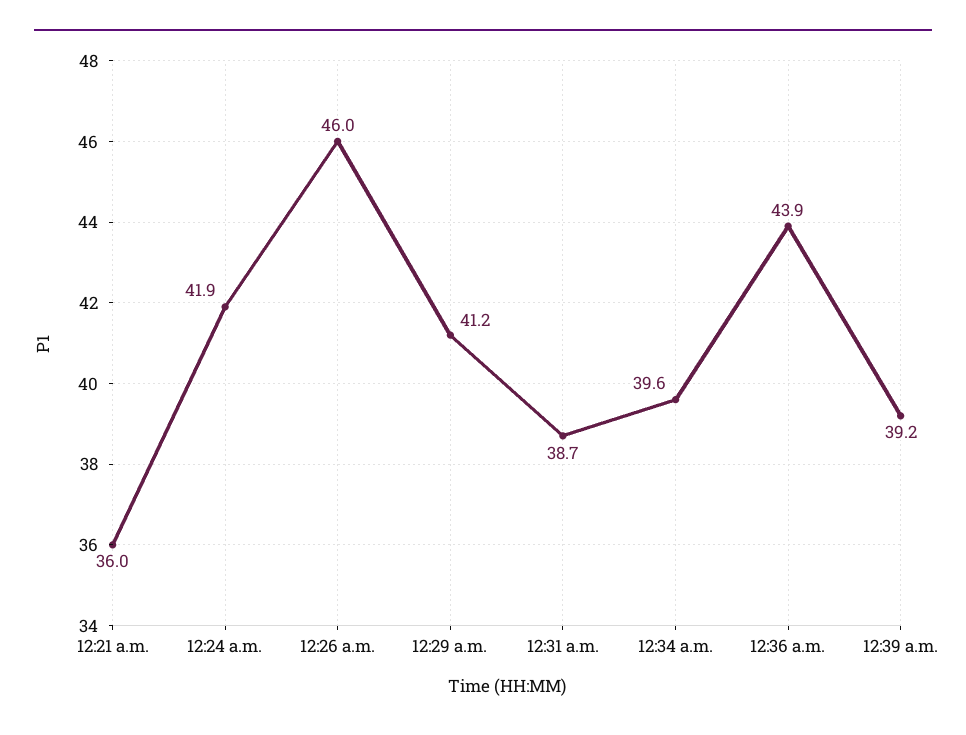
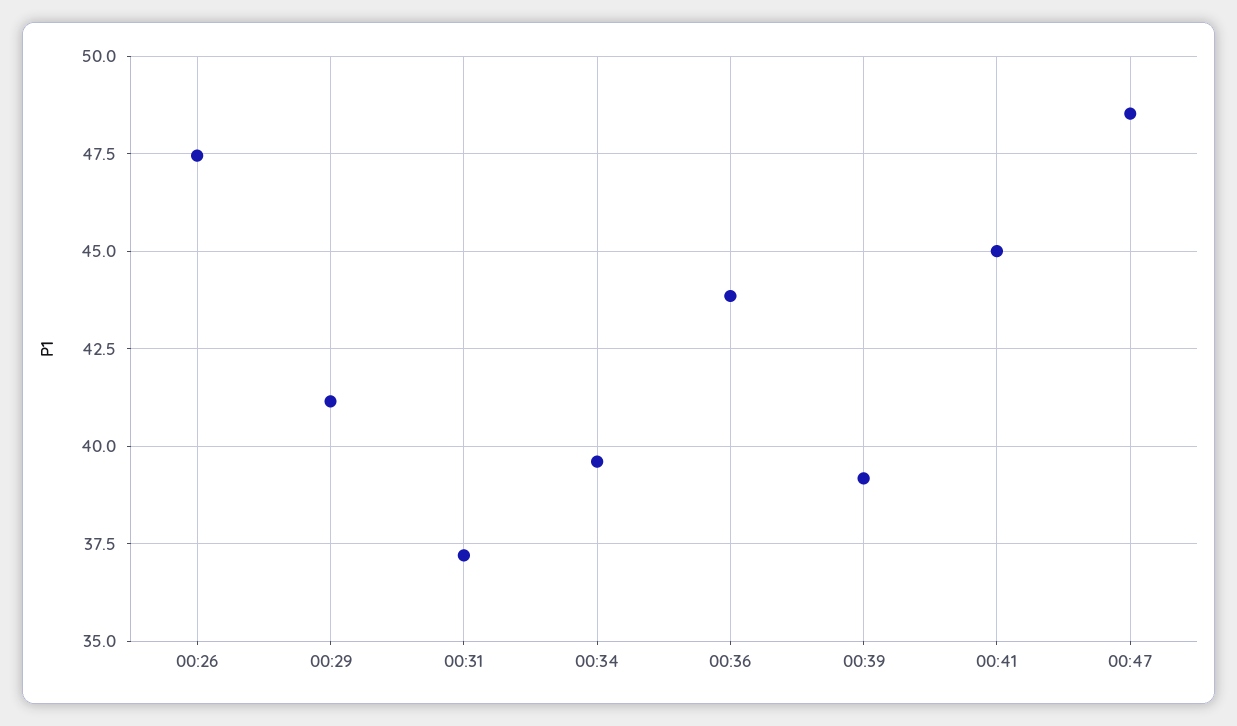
12:21 a.m.: 36 -> none
12:24 a.m.: 41.9 -> none
12:26 a.m.: 46 -> 47.5
12:31 a.m.: 38.7 -> 37.25
00:41: none -> 45
00:47: none -> 48.5

